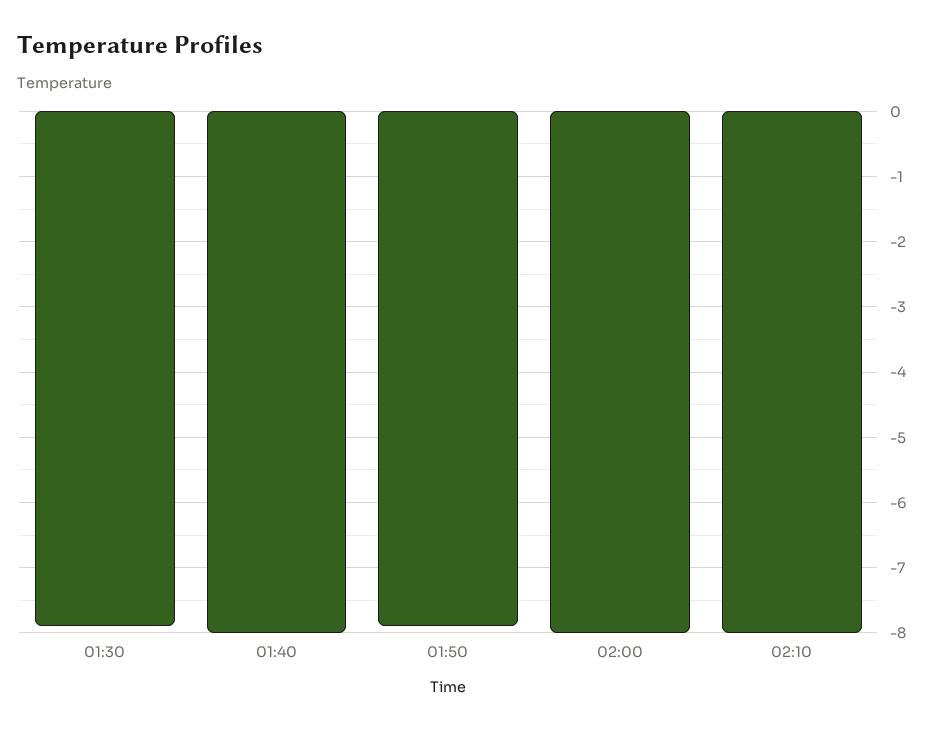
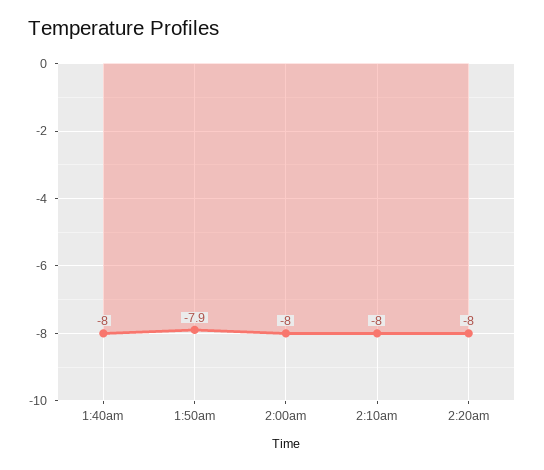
01:30: -7.9 -> none
2:20am: none -> -8

